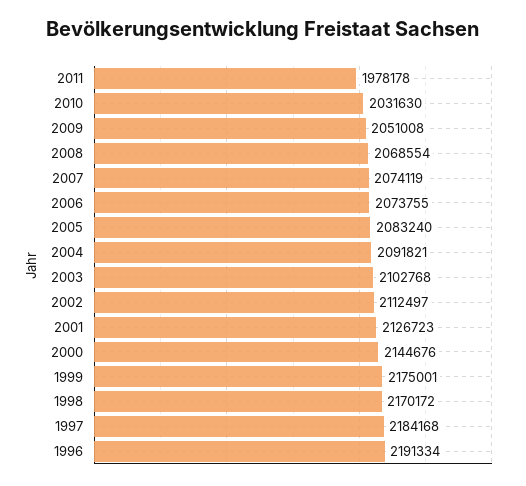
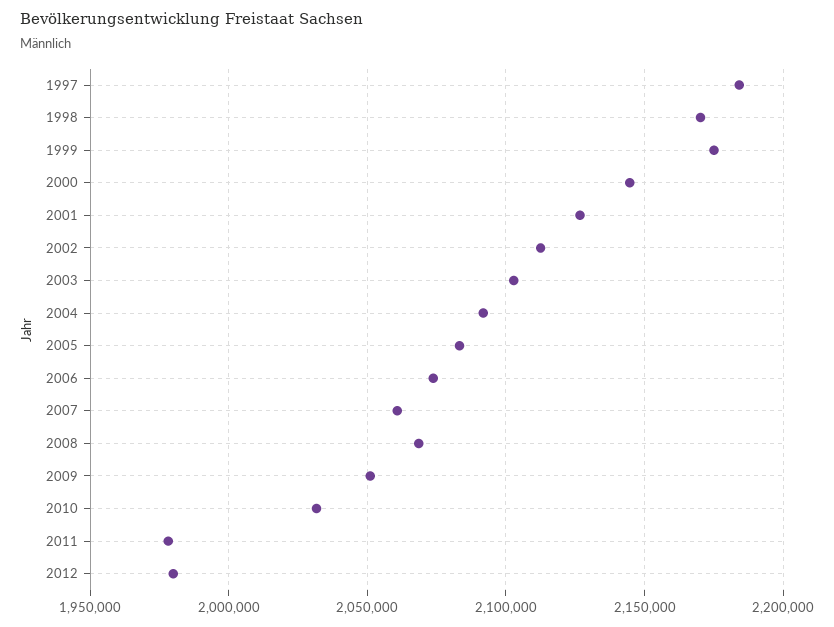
2007: 2074119 -> 2060000
1996: 2191334 -> none
2012: none -> 1980000

